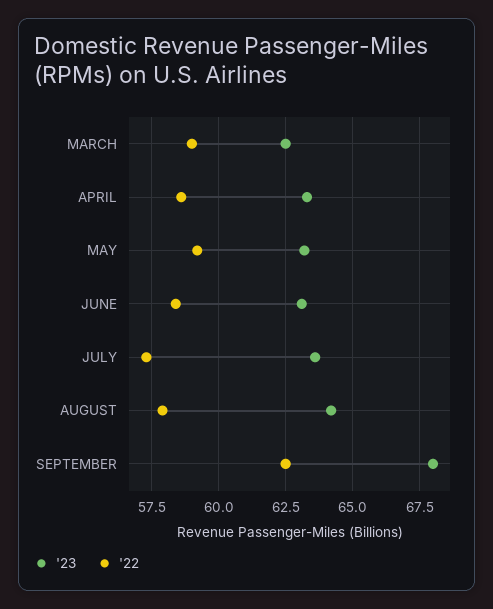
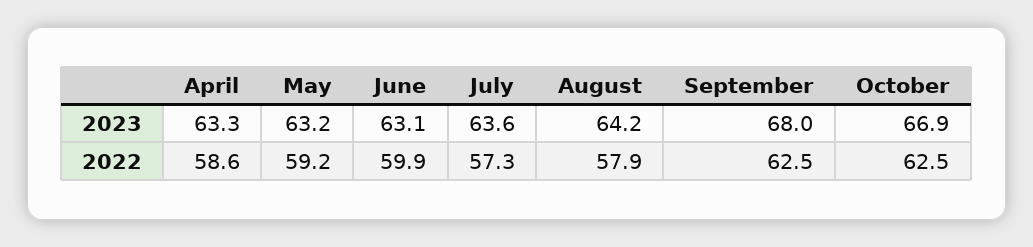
'23, MARCH: 62.5 -> none
'22, MARCH: 59 -> none
'22, JUNE: 58.5 -> 59.9
'23, October: none -> 66.9
'22, October: none -> 62.5

